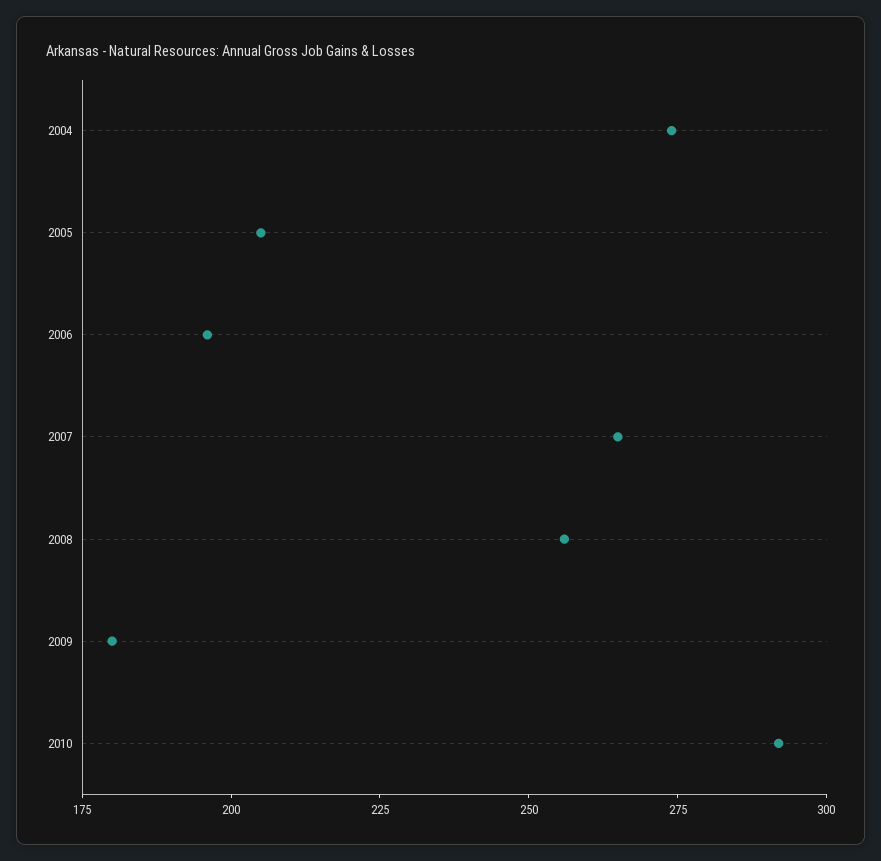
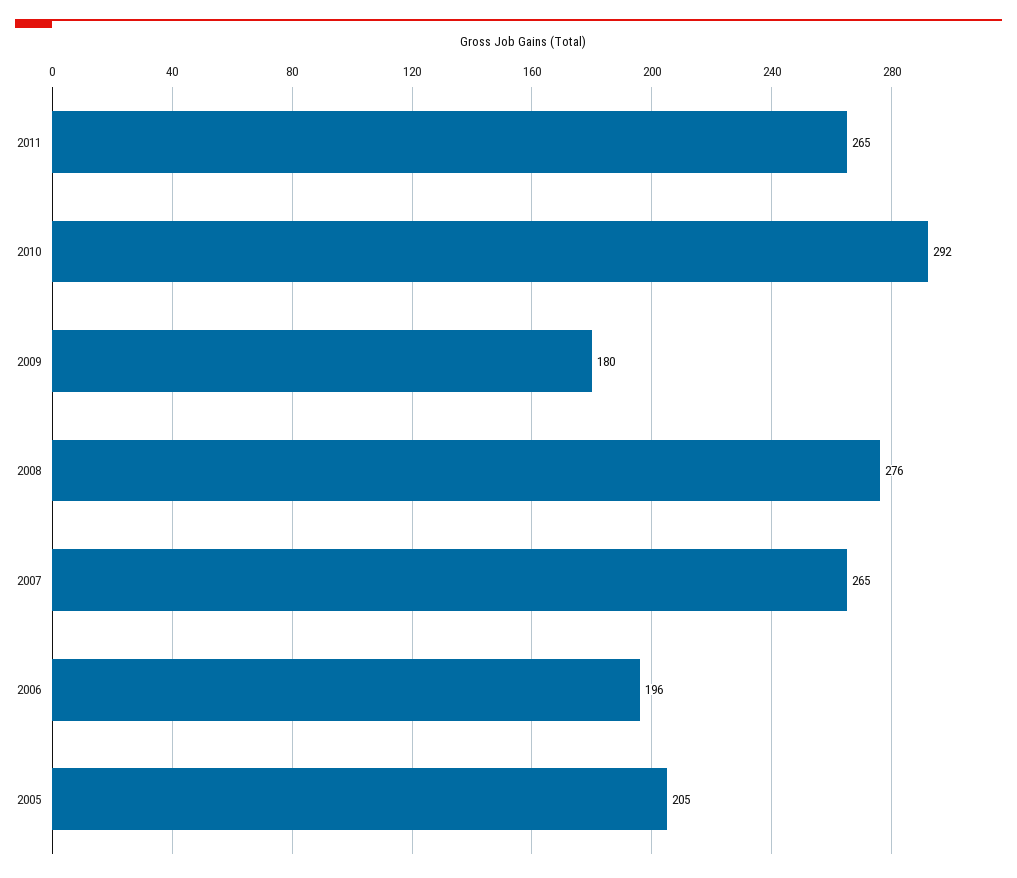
2004: 275 -> none
2008: 255 -> 276
2011: none -> 265

